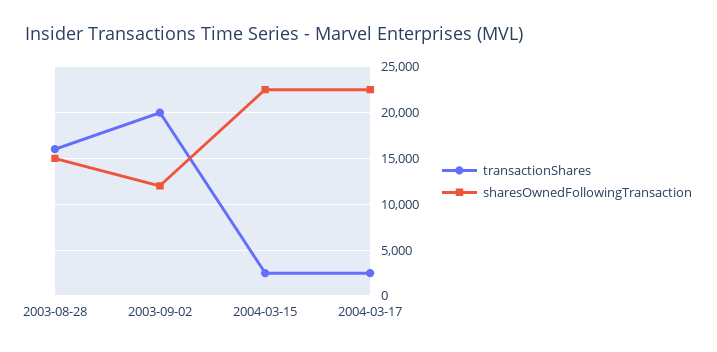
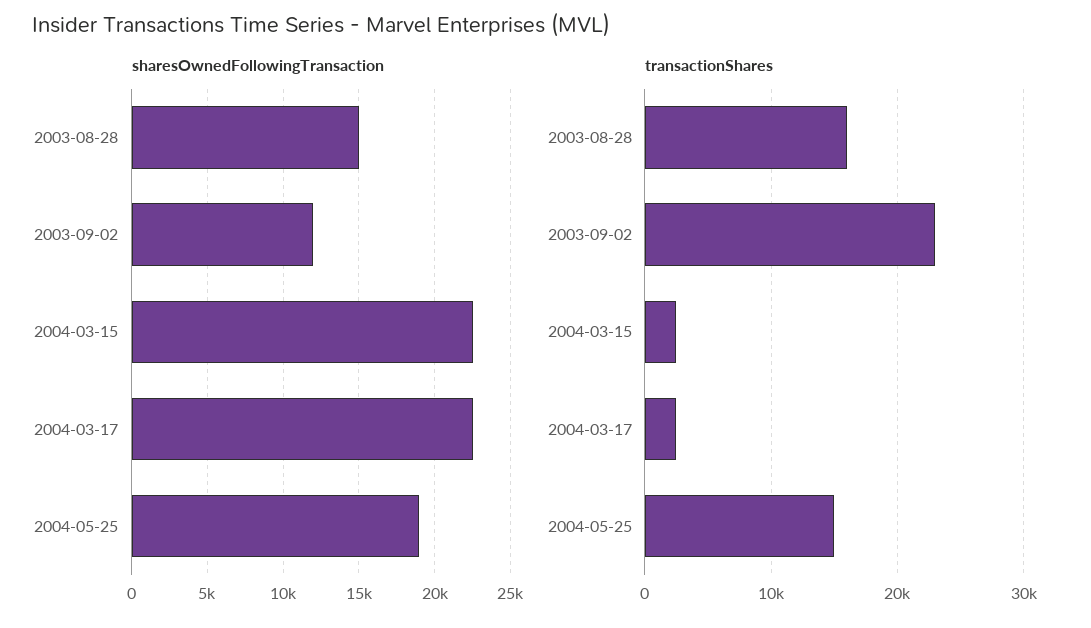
transactionShares, 2003-09-02: 20000 -> 23000
sharesOwnedFollowingTransaction, 2004-05-25: none -> 19000
transactionShares, 2004-05-25: none -> 15000

